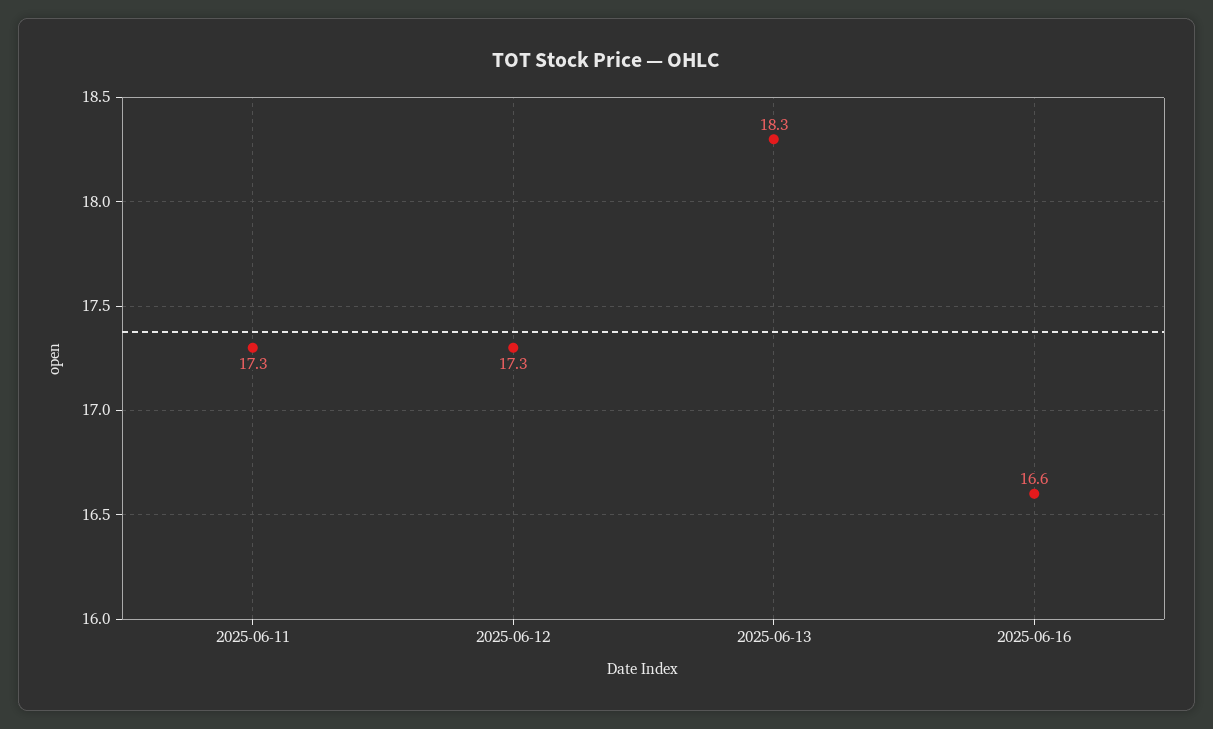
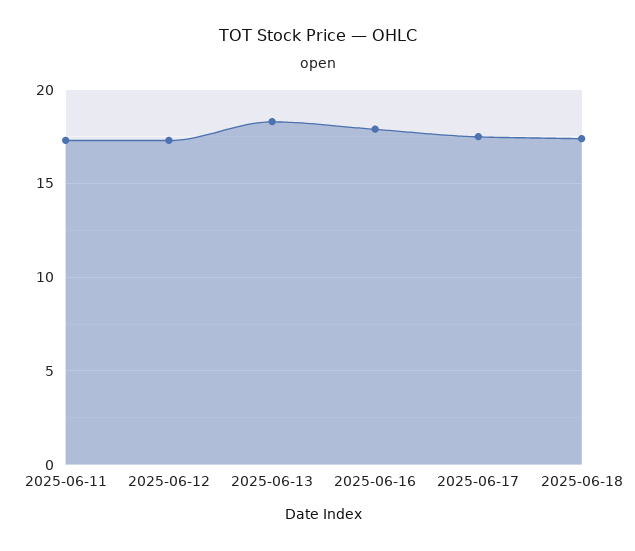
2025-06-16: 16.6 -> 18
2025-06-17: none -> 17.5
2025-06-18: none -> 17.5

